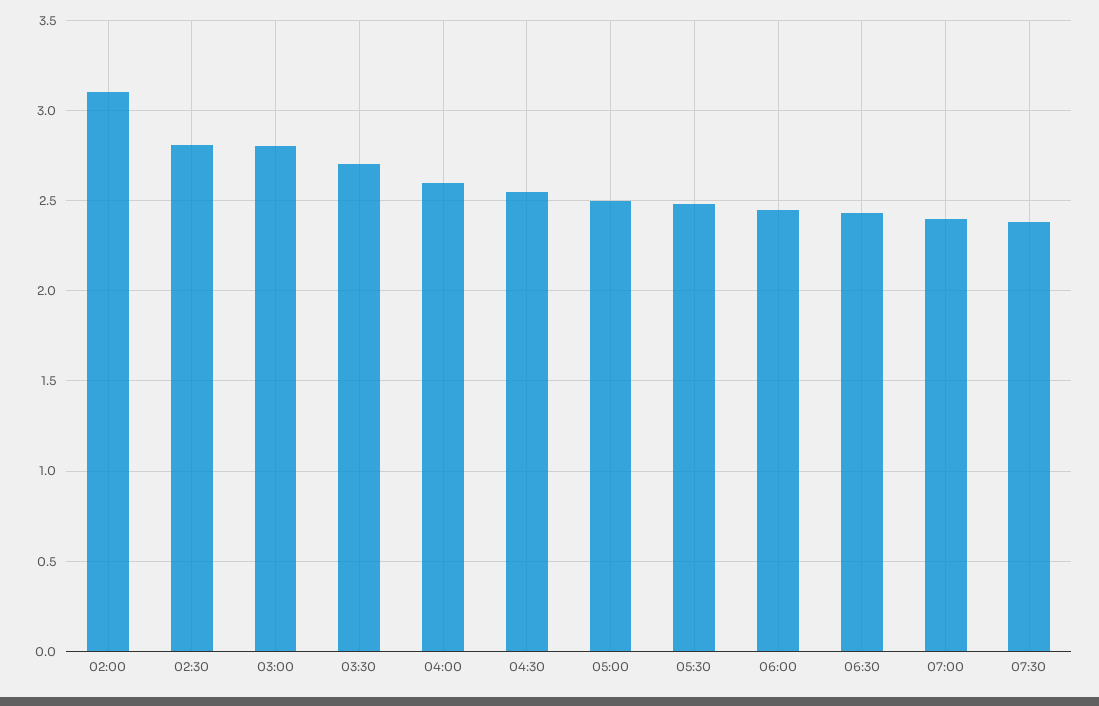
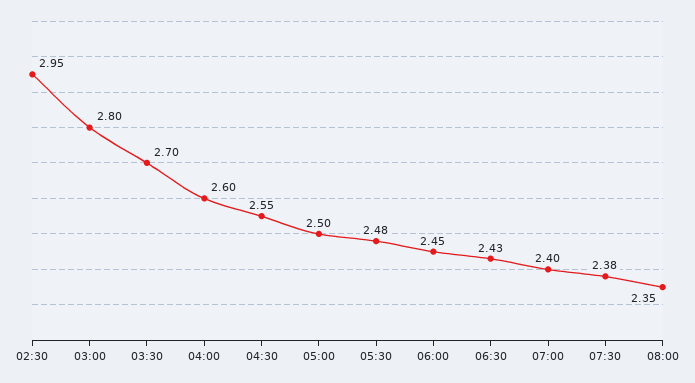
02:00: 3.1 -> none
02:30: 2.8 -> 2.95
08:00: none -> 2.35

